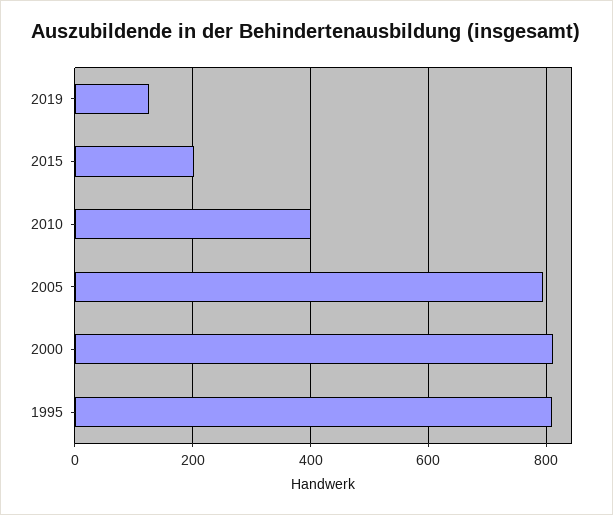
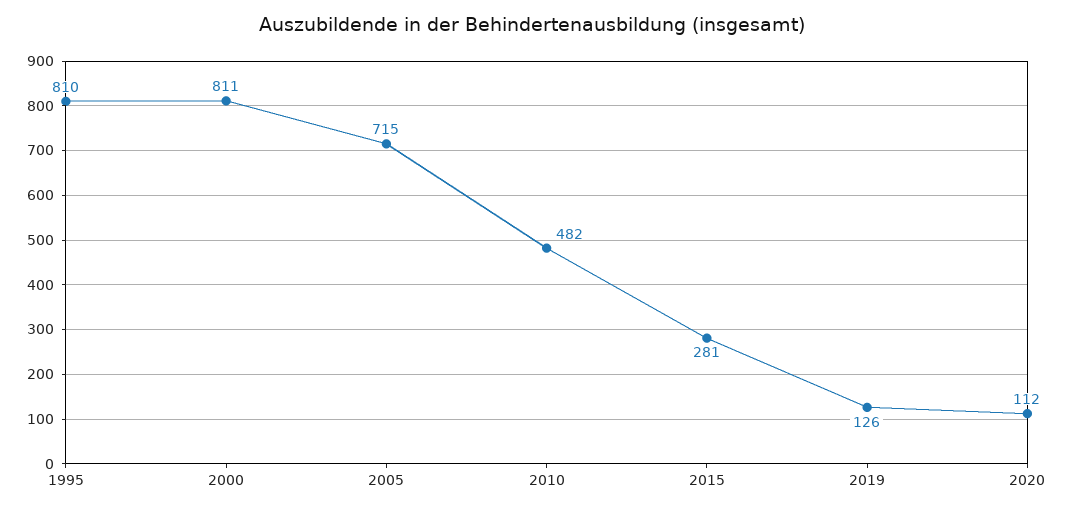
2015: 200 -> 281
2010: 400 -> 482
2005: 800 -> 715
2020: none -> 112

